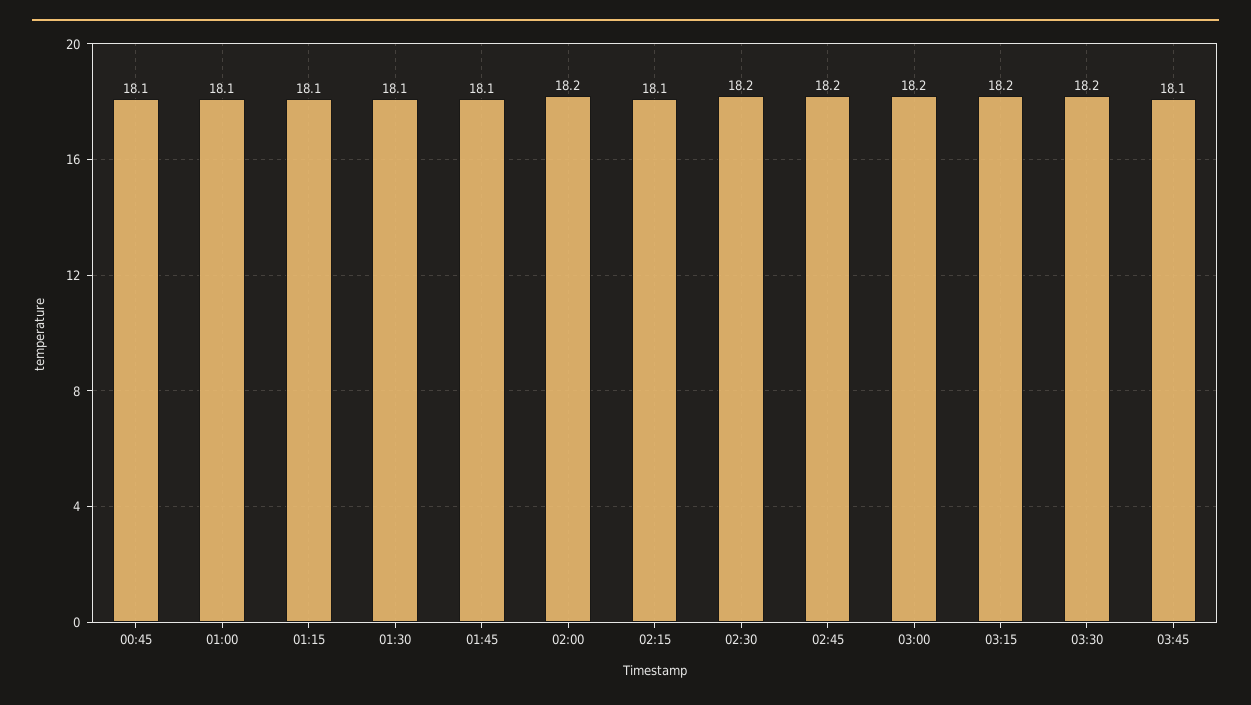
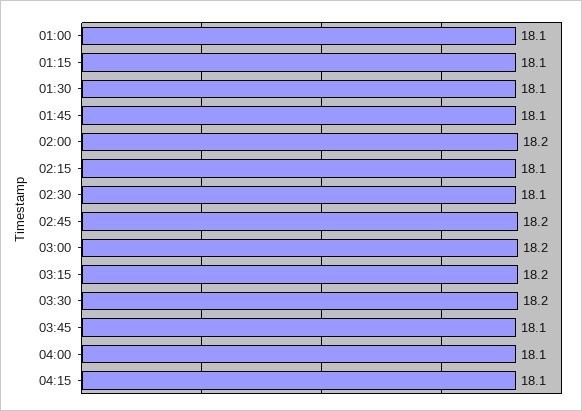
00:45: 18.1 -> none
02:30: 18.2 -> 18.1
04:00: none -> 18.1
04:15: none -> 18.1

